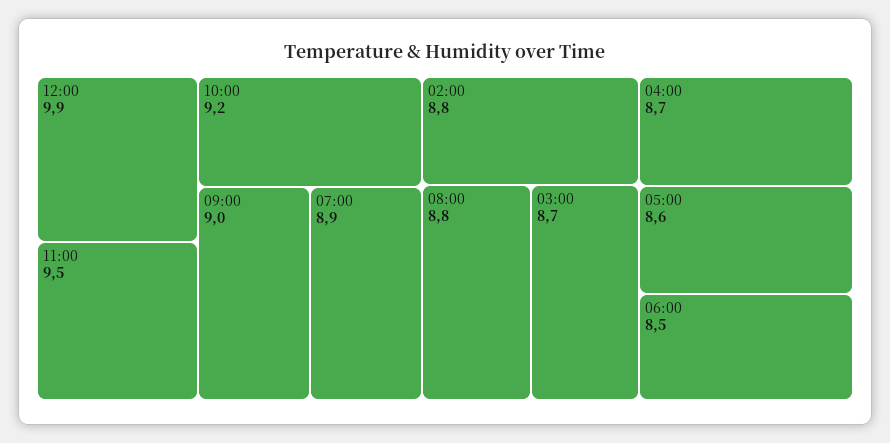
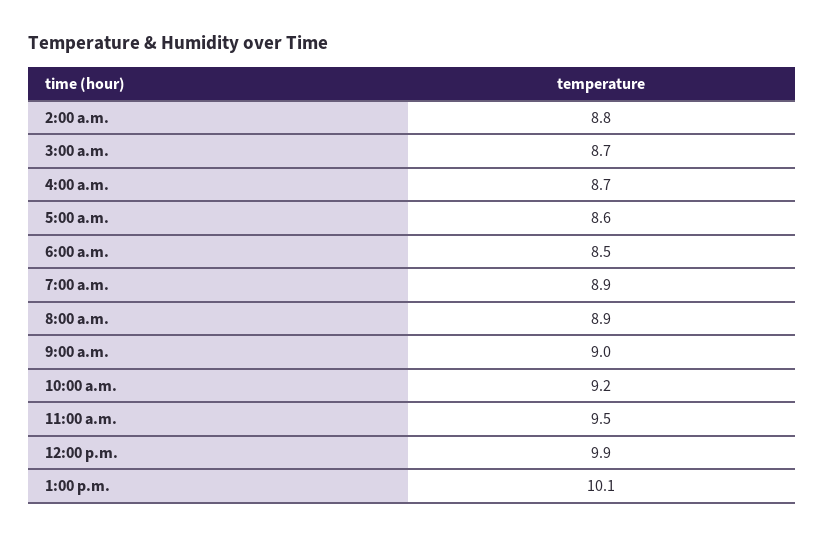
08:00: 8.8 -> 8.9
1:00 p.m.: none -> 10.1

